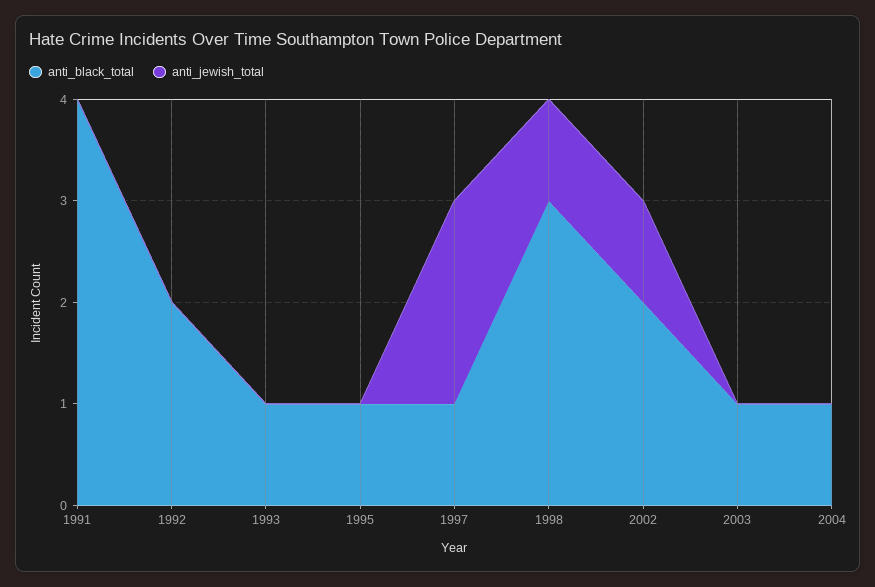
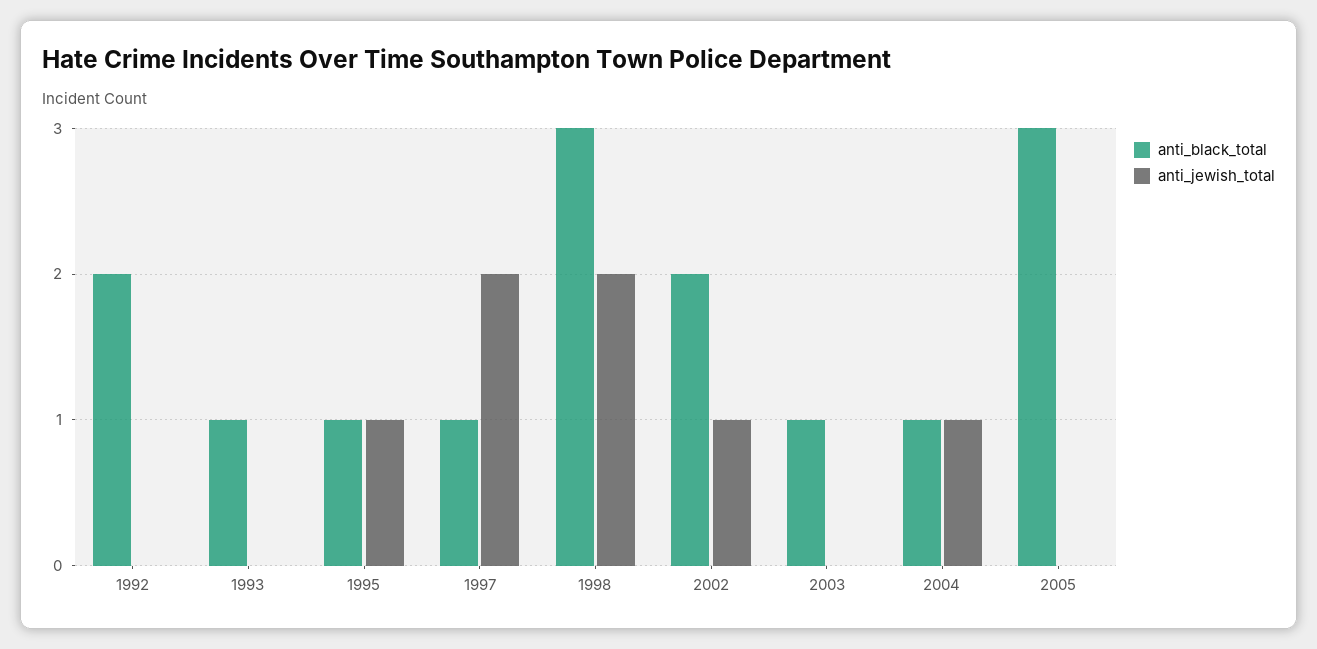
anti_black_total, 1991: 4 -> none
anti_jewish_total, 1991: 0 -> none
anti_jewish_total, 1995: 0 -> 1
anti_jewish_total, 1998: 1 -> 2
anti_jewish_total, 2004: 0 -> 1
anti_black_total, 2005: none -> 3
anti_jewish_total, 2005: none -> 0

